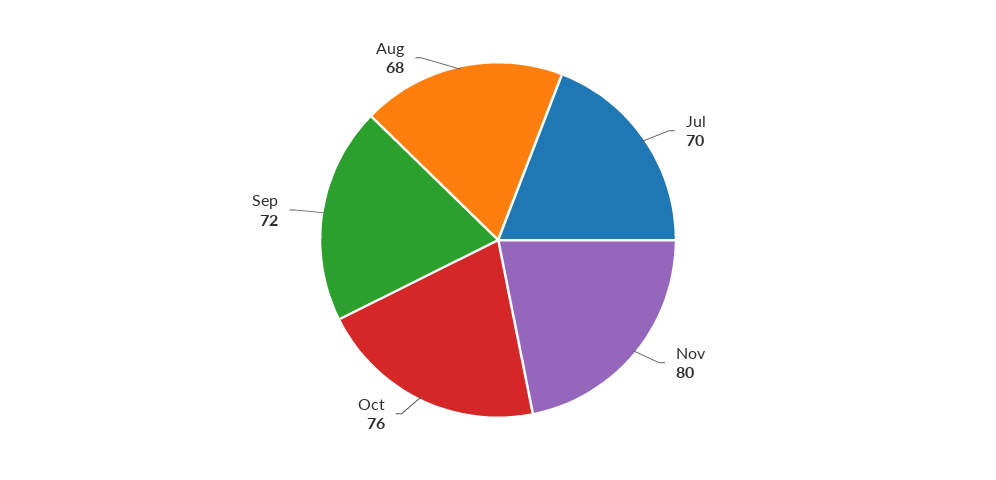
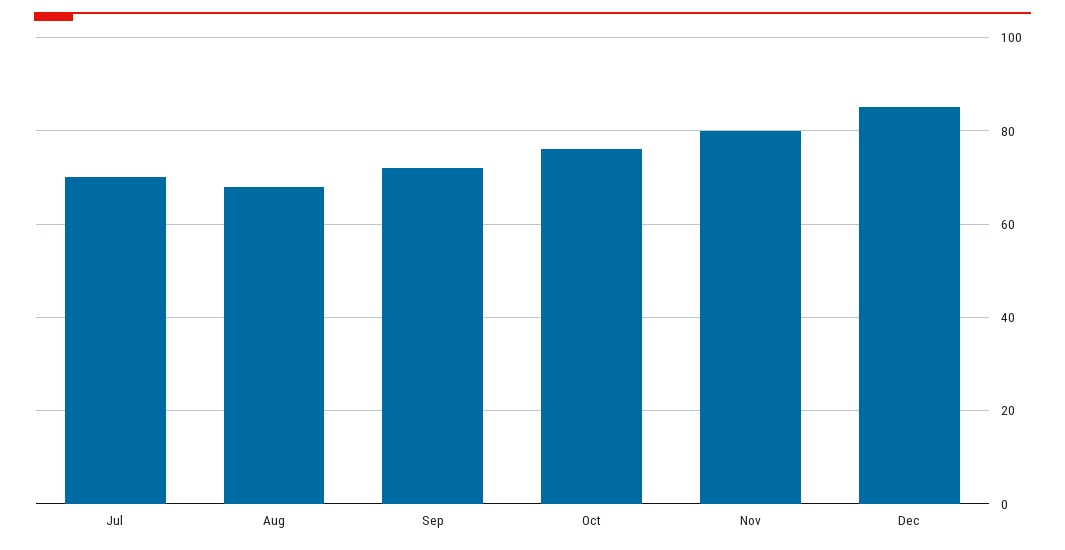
Dec: none -> 85

